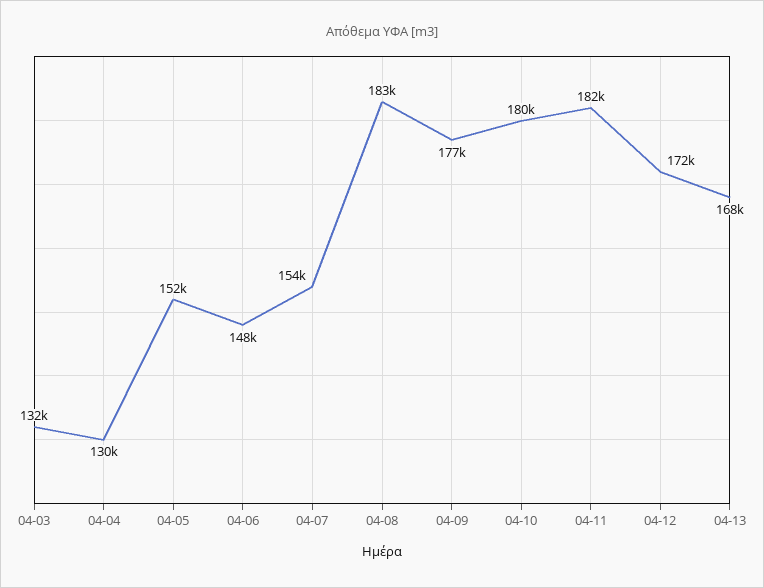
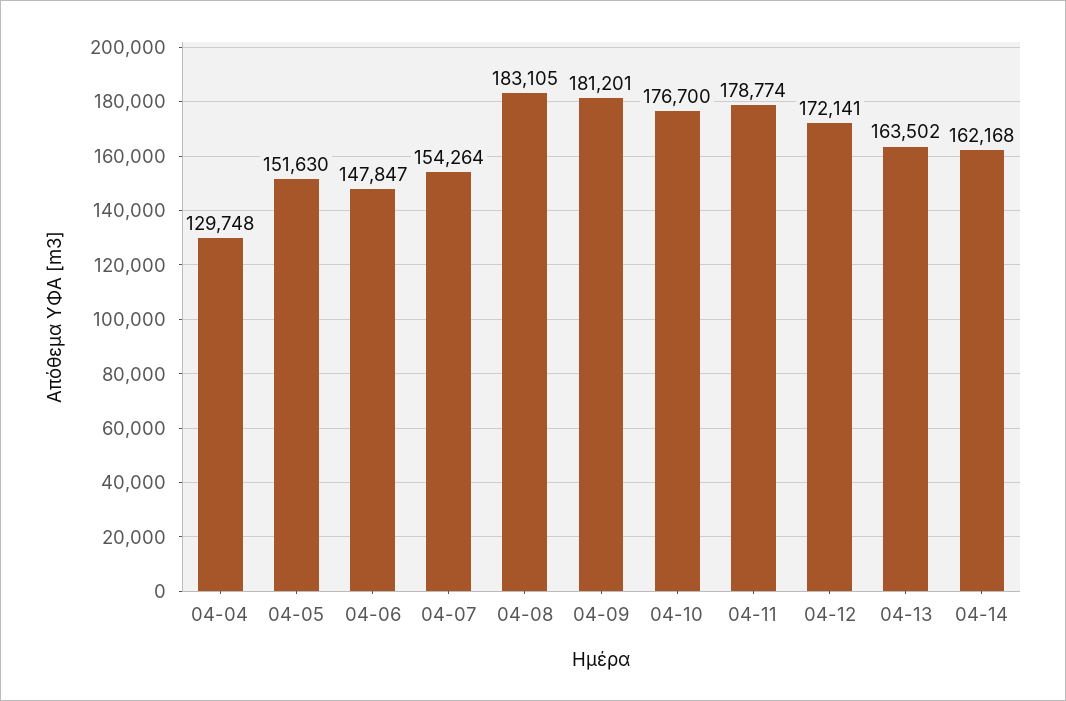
04-03: 132000 -> none
04-09: 177000 -> 181201
04-10: 180000 -> 176700
04-11: 182000 -> 178774
04-13: 168000 -> 163502
04-14: none -> 162168

